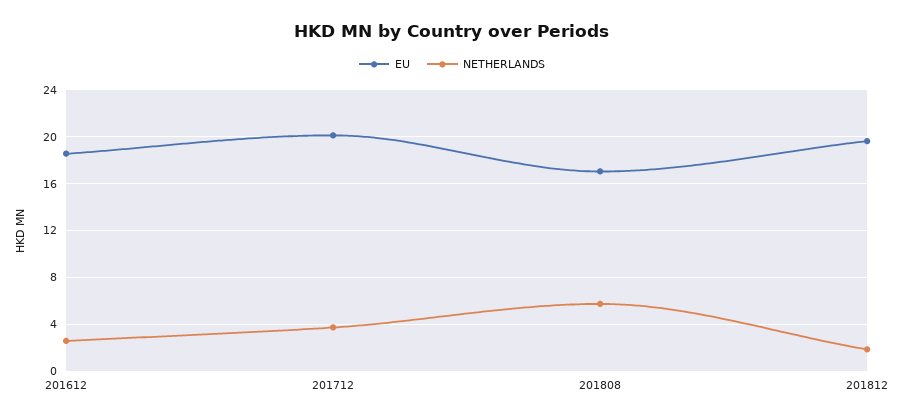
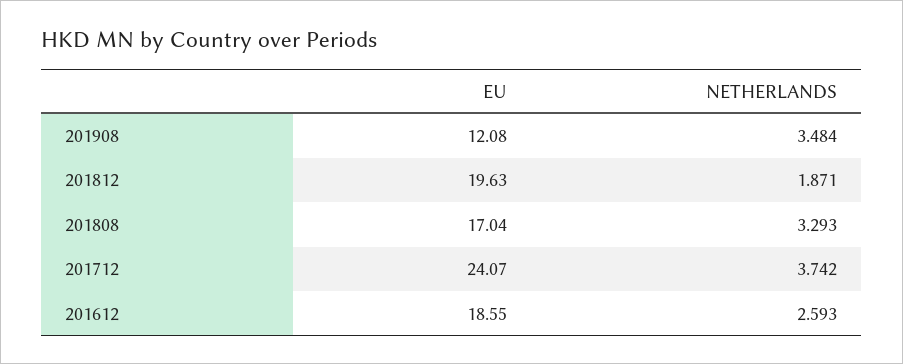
EU, 201712: 20 -> 24.07
NETHERLANDS, 201808: 6 -> 3.293
EU, 201908: none -> 12.08
NETHERLANDS, 201908: none -> 3.484

